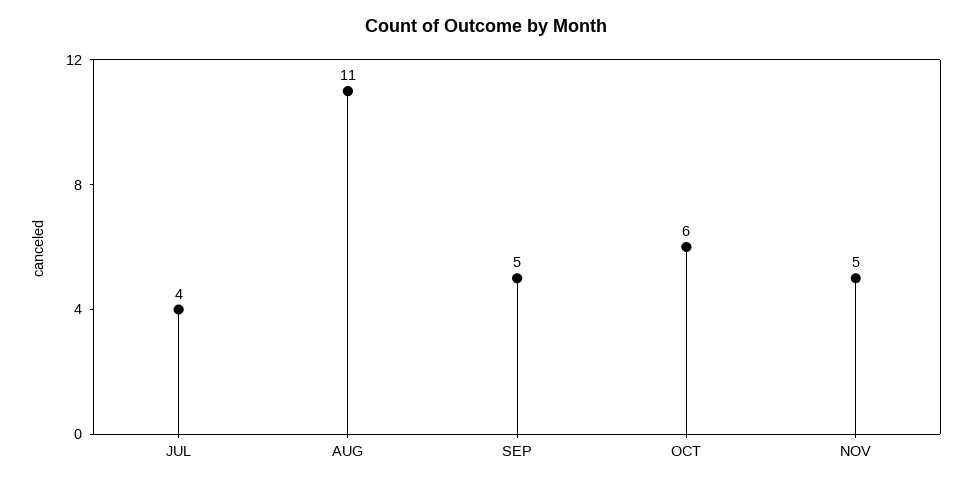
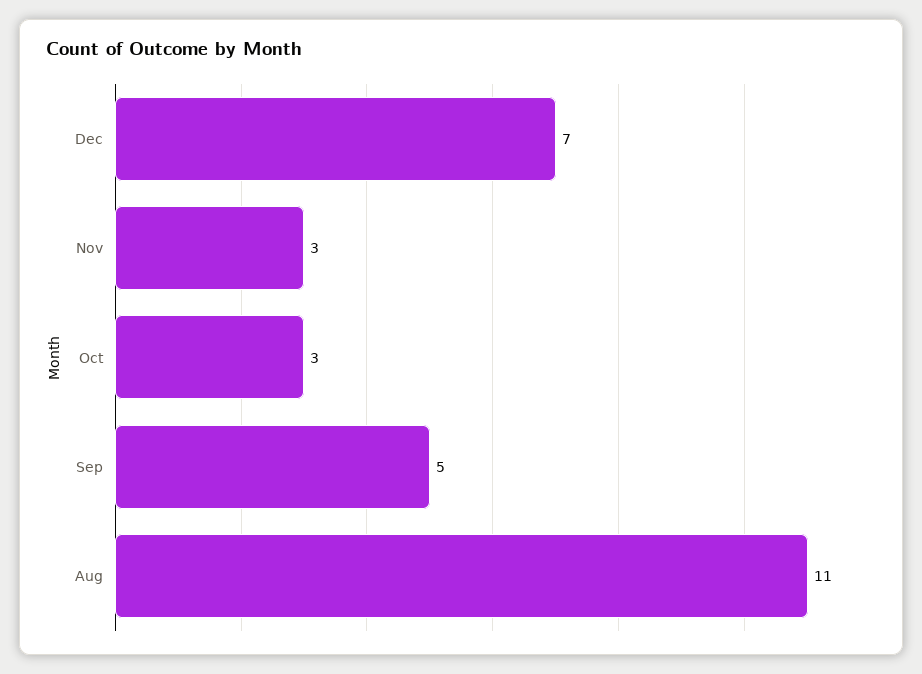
JUL: 4 -> none
OCT: 6 -> 3
NOV: 5 -> 3
Dec: none -> 7

